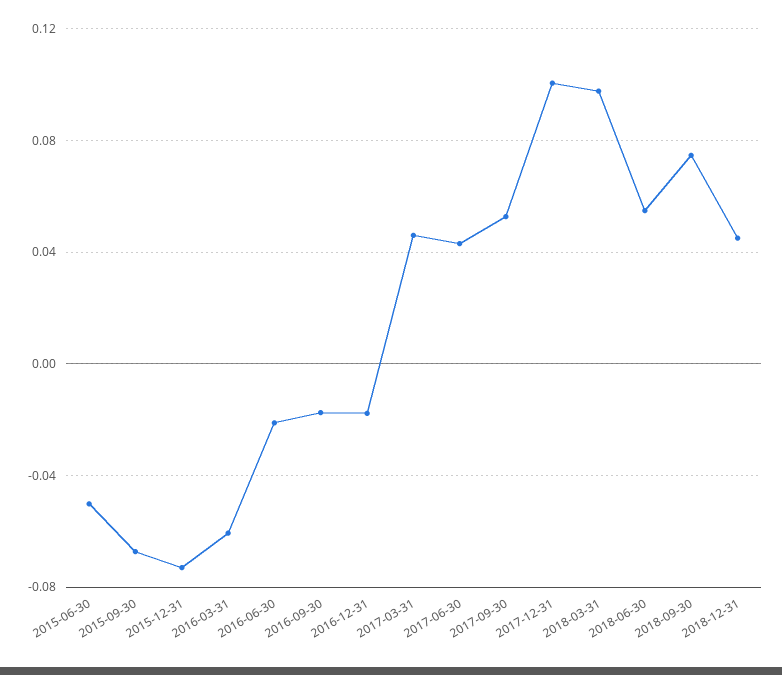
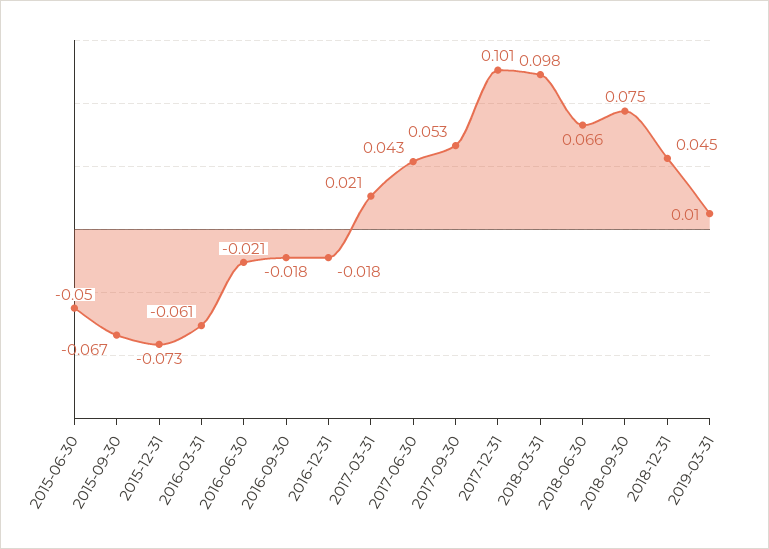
2017-03-31: 0.045 -> 0.021
2018-06-30: 0.055 -> 0.066
2019-03-31: none -> 0.01

